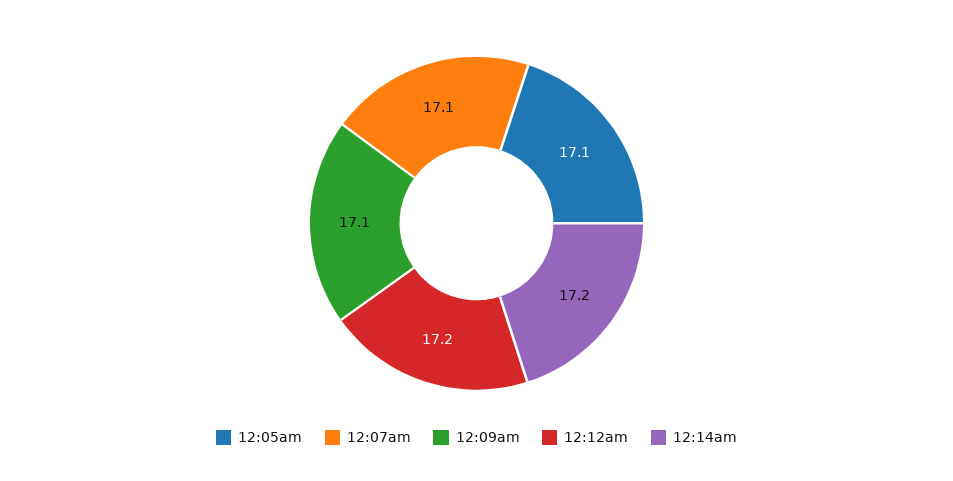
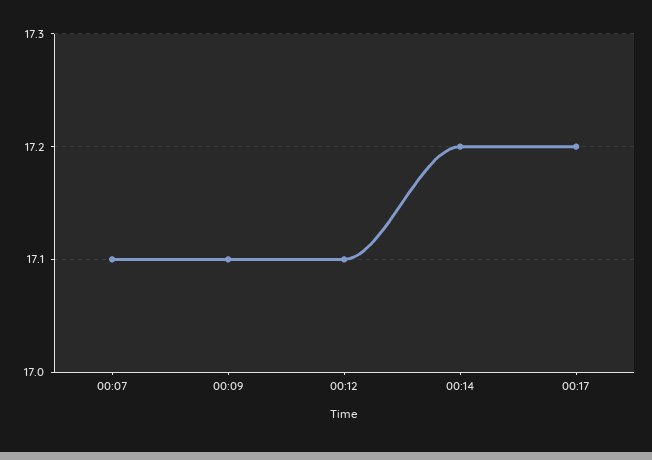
12:05am: 17.1 -> none
12:12am: 17.2 -> 17.1
00:17: none -> 17.2

